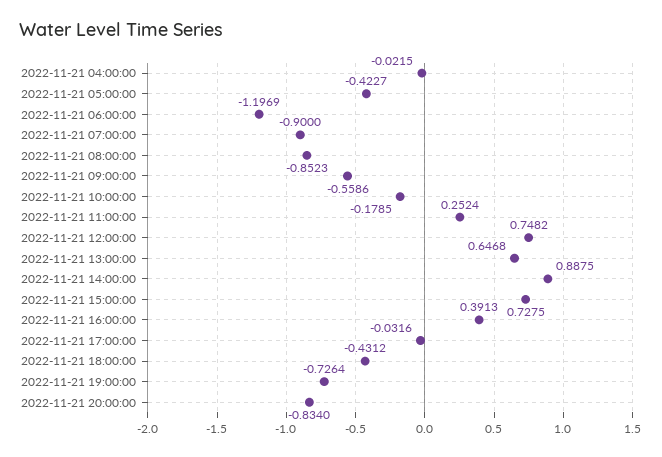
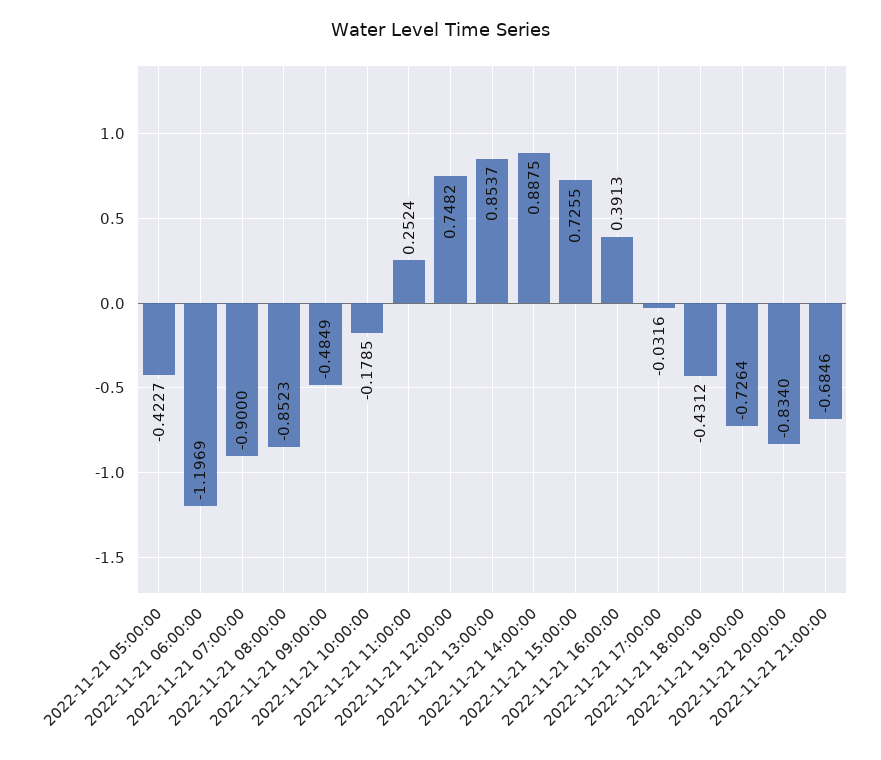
2022-11-21 04:00:00: -0.0215 -> none
2022-11-21 09:00:00: -0.5586 -> -0.4849
2022-11-21 13:00:00: 0.6468 -> 0.8537
2022-11-21 15:00:00: 0.7275 -> 0.7255
2022-11-21 21:00:00: none -> -0.6846

